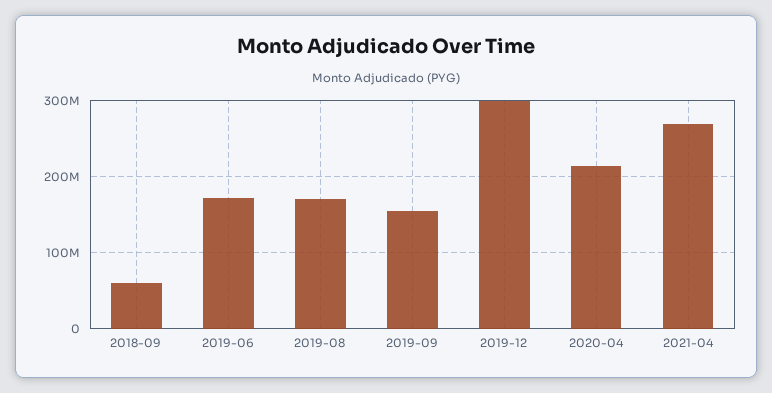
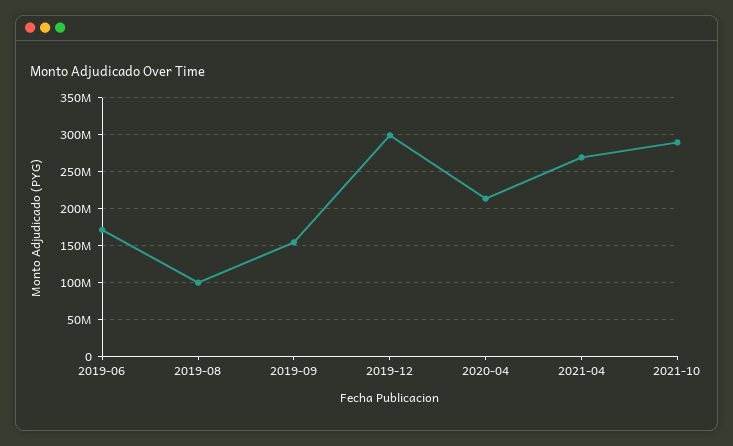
2018-09: 60000000 -> none
2019-08: 170000000 -> 100000000
2021-10: none -> 290000000

